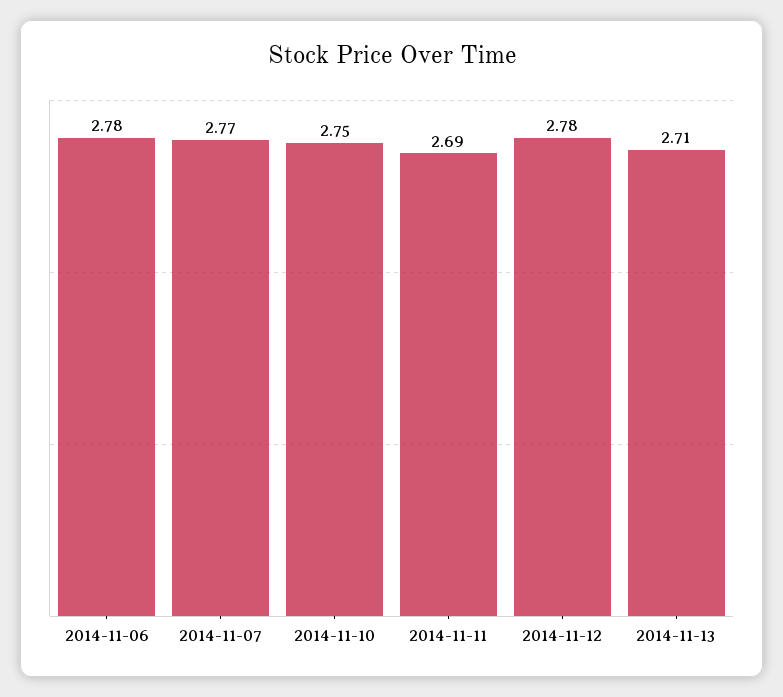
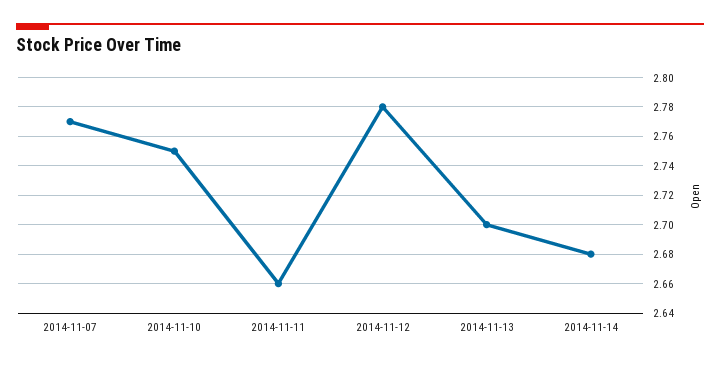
2014-11-06: 2.78 -> none
2014-11-11: 2.69 -> 2.66
2014-11-13: 2.71 -> 2.7
2014-11-14: none -> 2.68

